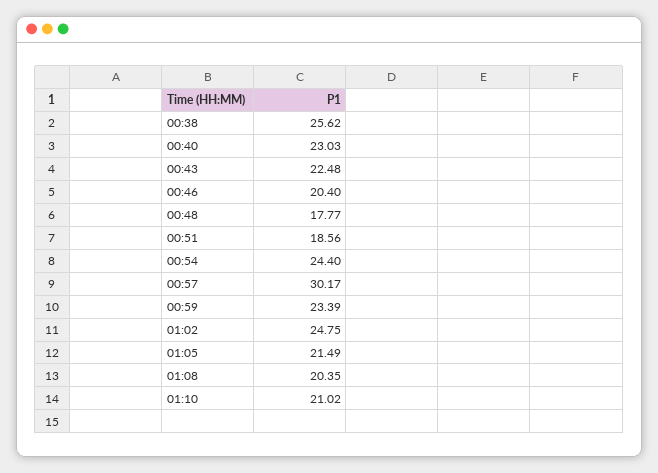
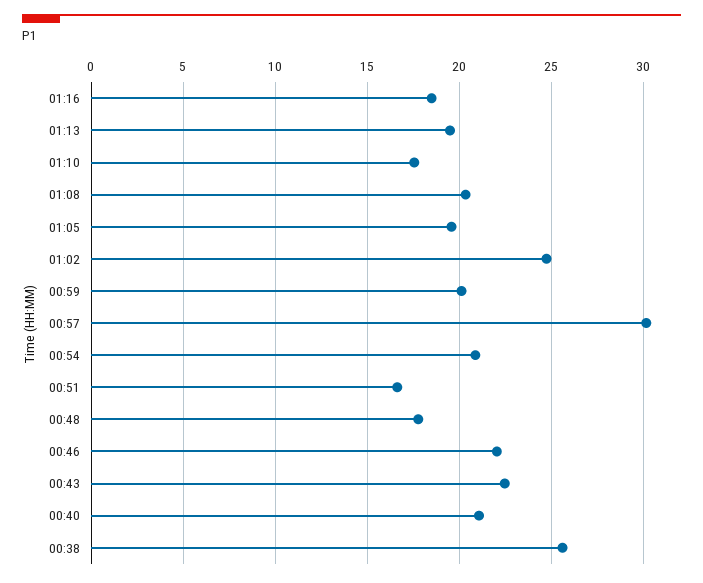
00:40: 23.03 -> 21
00:46: 20.4 -> 22
00:51: 18.56 -> 16.5
00:54: 24.4 -> 21
00:59: 23.39 -> 20
01:05: 21.49 -> 19.5
01:10: 21.02 -> 17.5
01:16: none -> 18.5
01:13: none -> 19.5

